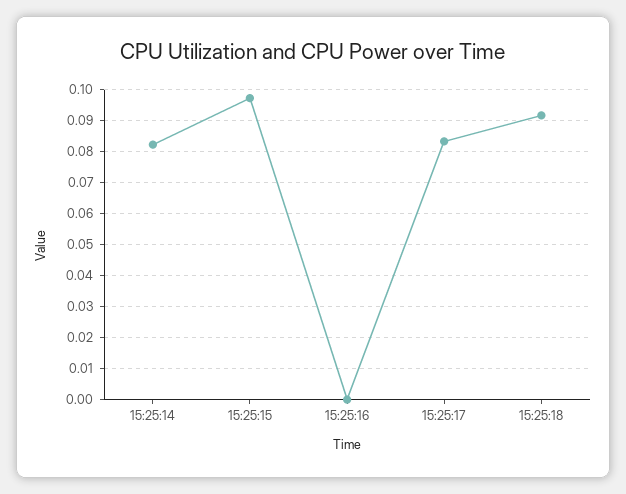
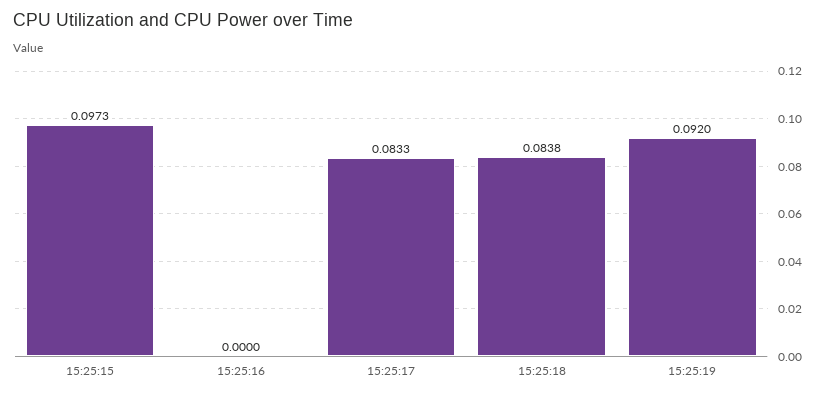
15:25:14: 0.082 -> none
15:25:18: 0.092 -> 0.0838
15:25:19: none -> 0.092

